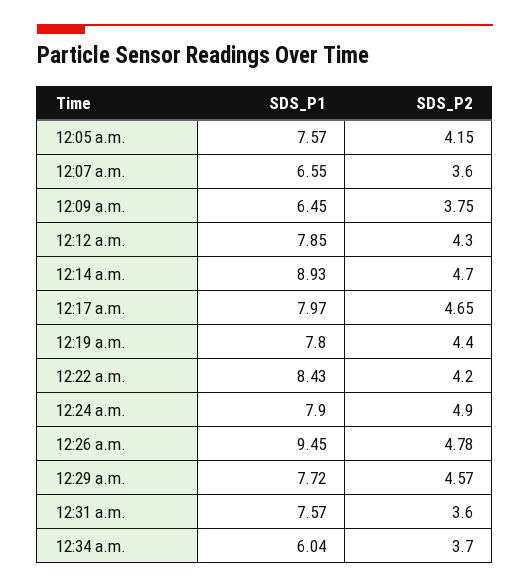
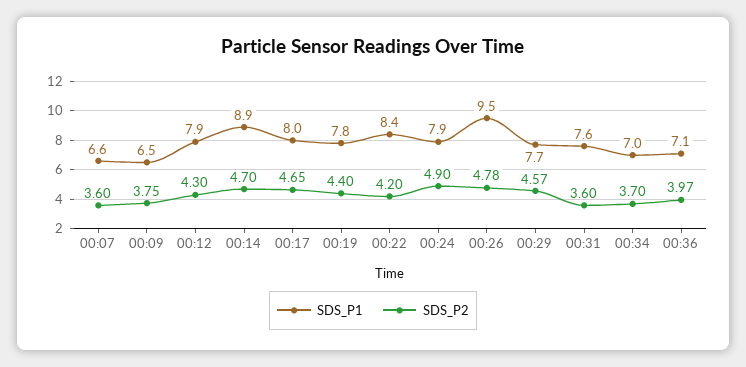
SDS_P1, 12:05 a.m.: 7.57 -> none
SDS_P2, 12:05 a.m.: 4.15 -> none
SDS_P1, 12:34 a.m.: 6.04 -> 7
SDS_P1, 00:36: none -> 7.1
SDS_P2, 00:36: none -> 3.97

